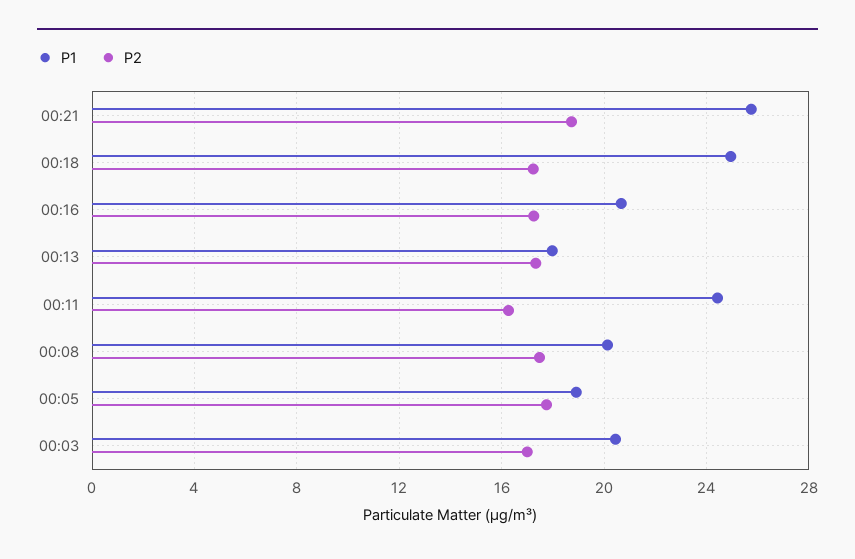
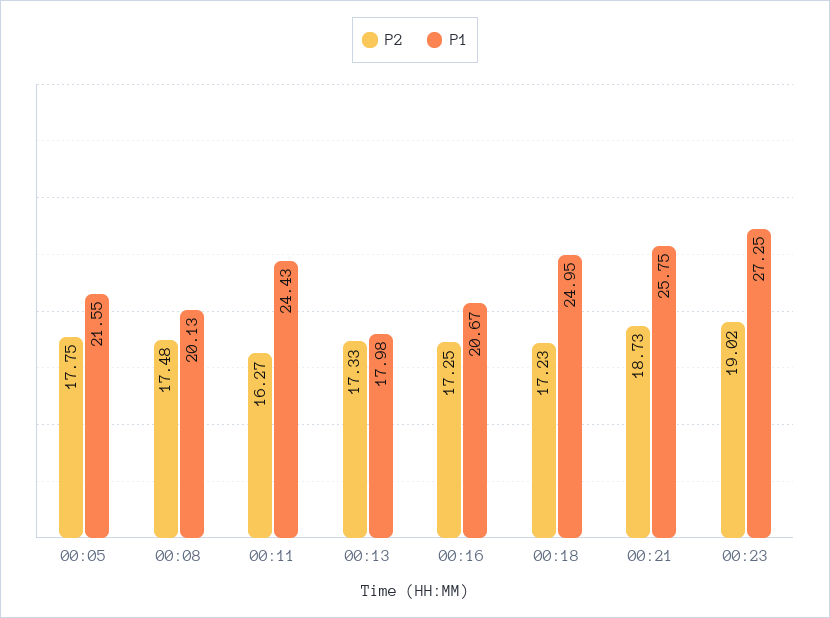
P1, 00:05: 19 -> 21.55
P1, 00:03: 20.5 -> none
P2, 00:03: 17 -> none
P2, 00:23: none -> 19.02
P1, 00:23: none -> 27.25

